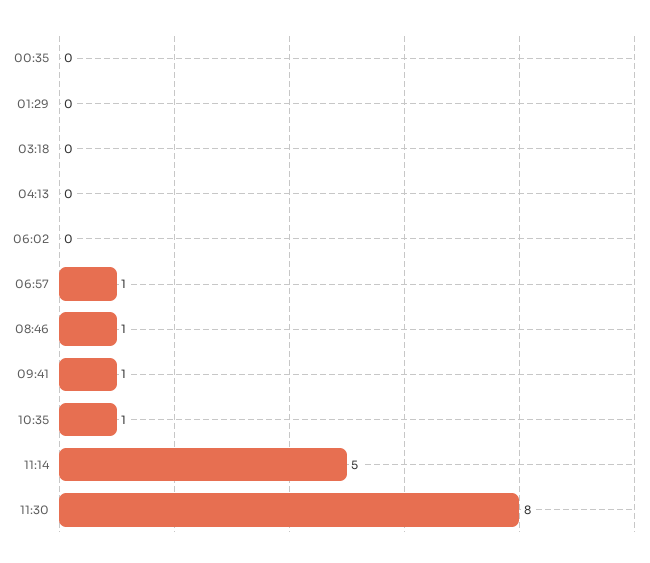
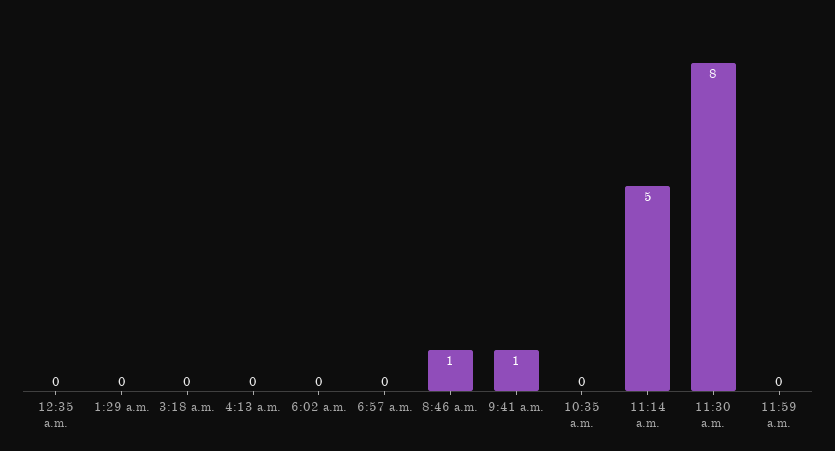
06:57: 1 -> 0
10:35: 1 -> 0
11:59 a.m.: none -> 0

